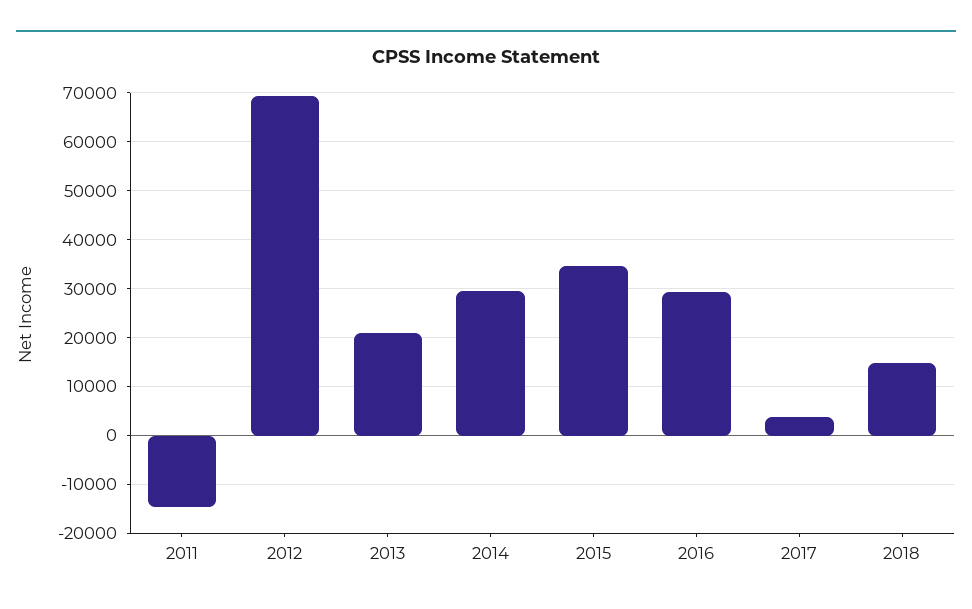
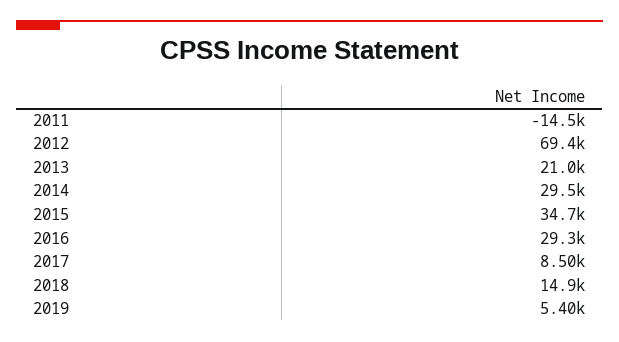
2017: 4000 -> 8500
2019: none -> 5400

